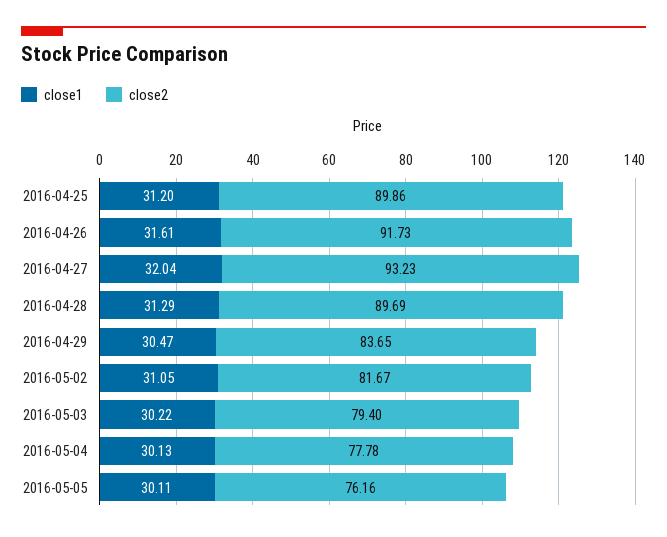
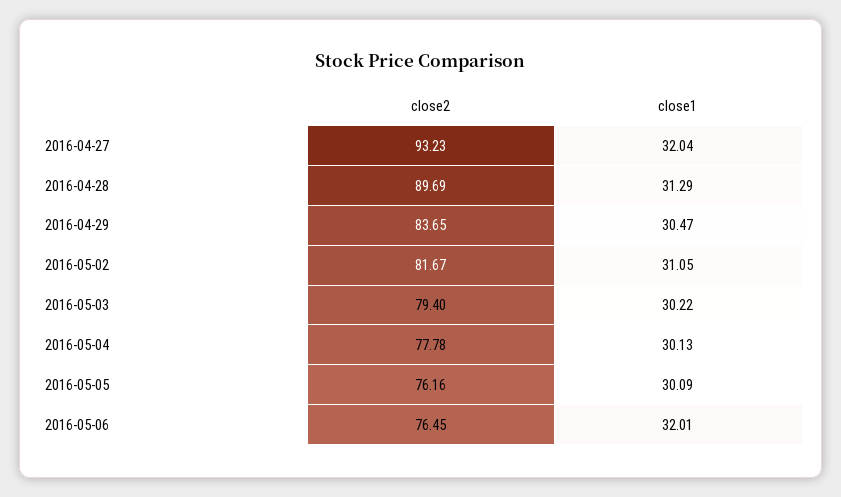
close1, 2016-04-25: 31.2 -> none
close2, 2016-04-25: 89.86 -> none
close1, 2016-04-26: 31.61 -> none
close2, 2016-04-26: 91.73 -> none
close1, 2016-05-05: 30.11 -> 30.09
close2, 2016-05-06: none -> 76.45
close1, 2016-05-06: none -> 32.01

